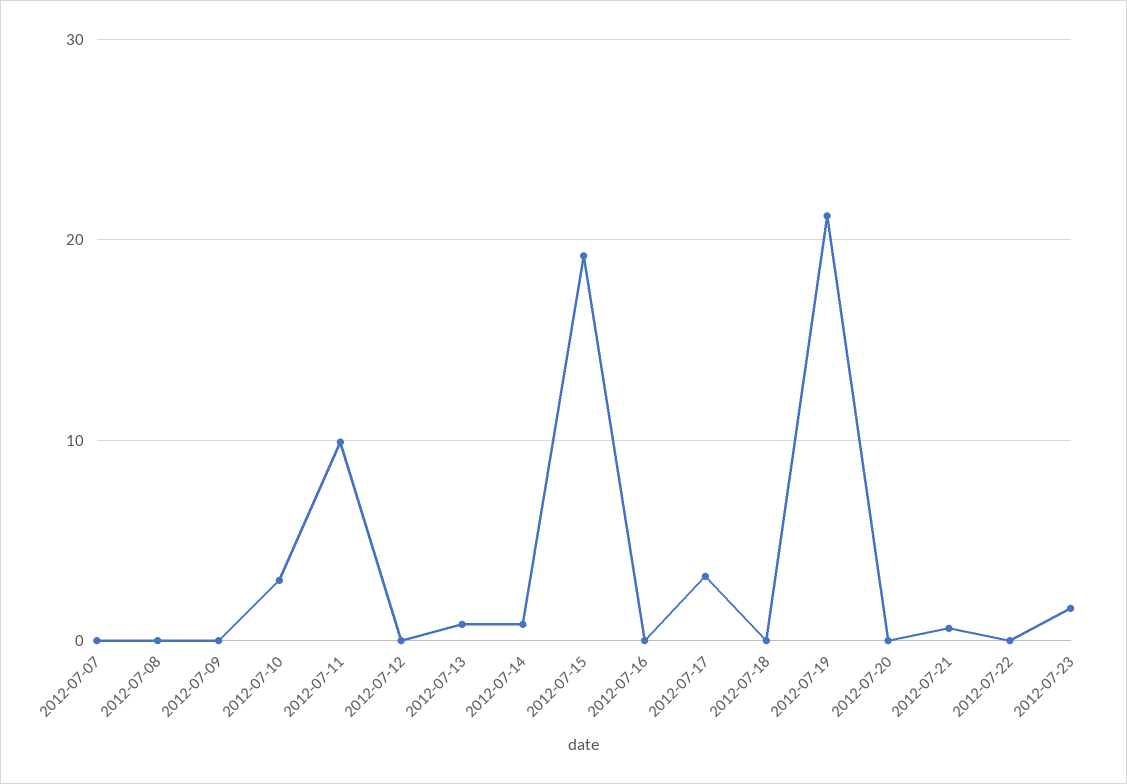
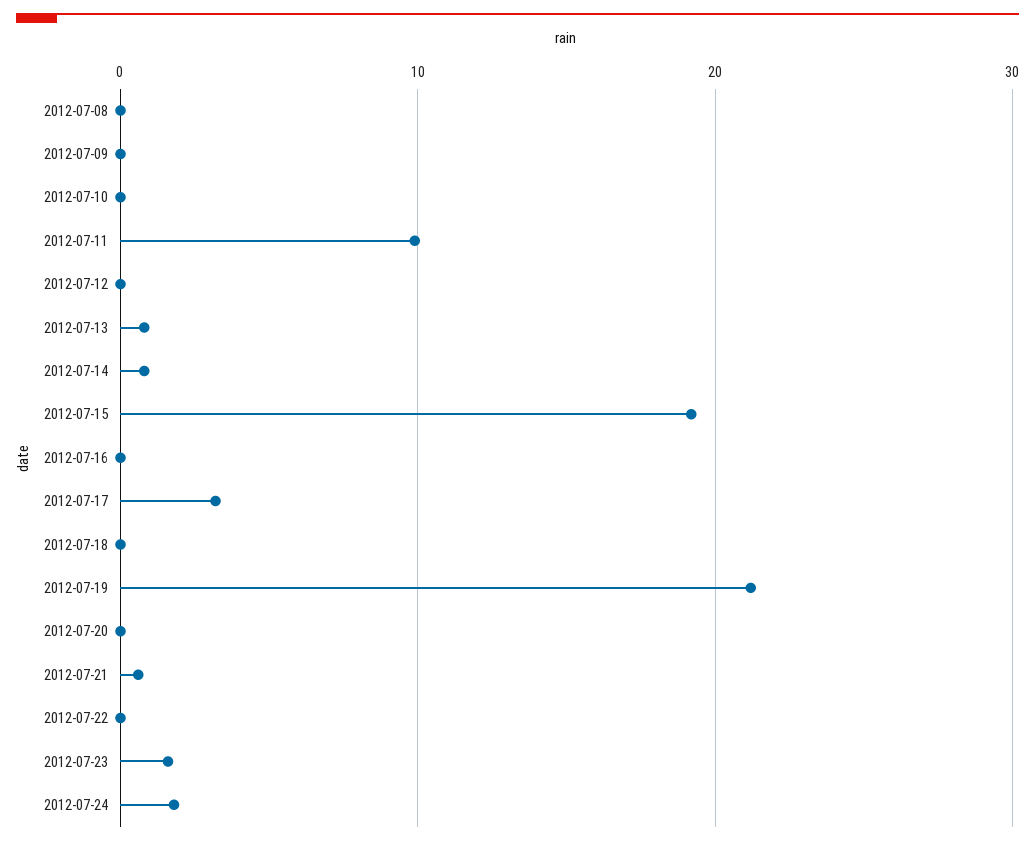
2012-07-07: 0 -> none
2012-07-10: 3 -> 0
2012-07-24: none -> 2

